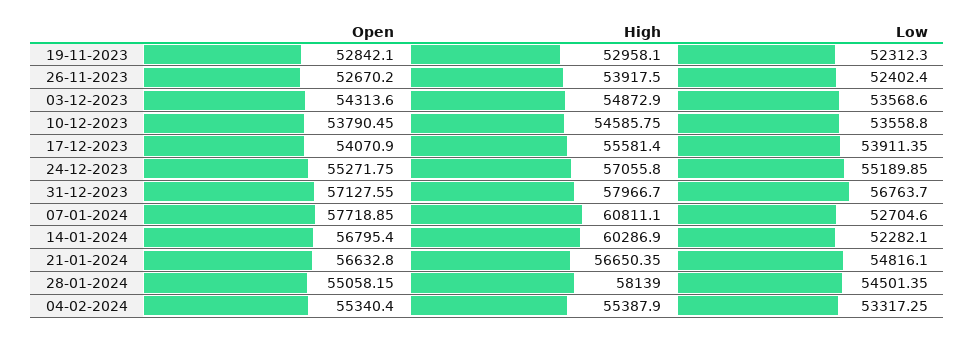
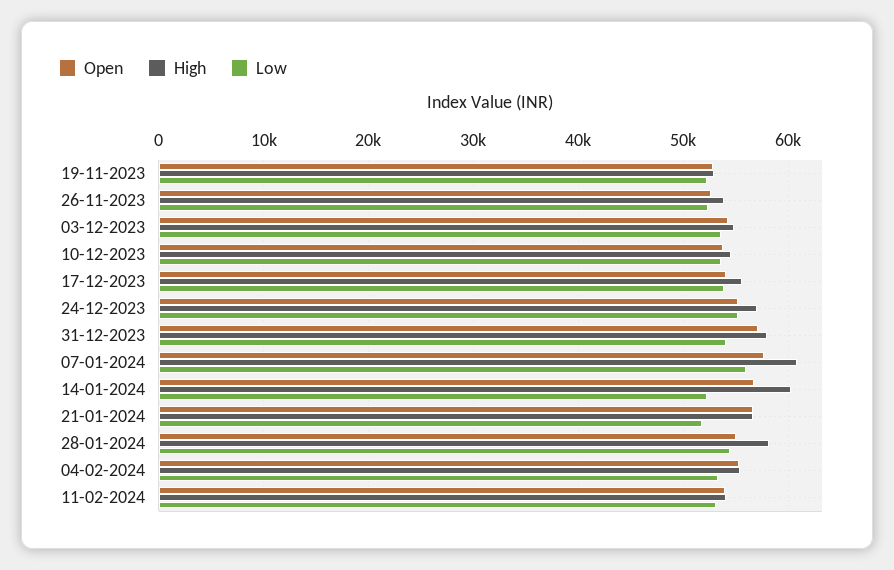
Low, 31-12-2023: 56763.7 -> 54000
Low, 07-01-2024: 52704.6 -> 56000
Low, 21-01-2024: 54816.1 -> 52000
Open, 11-02-2024: none -> 54000
High, 11-02-2024: none -> 54000
Low, 11-02-2024: none -> 53000

